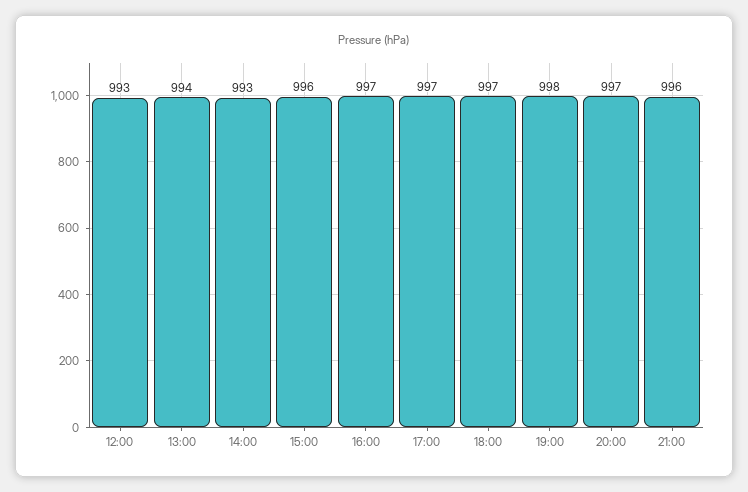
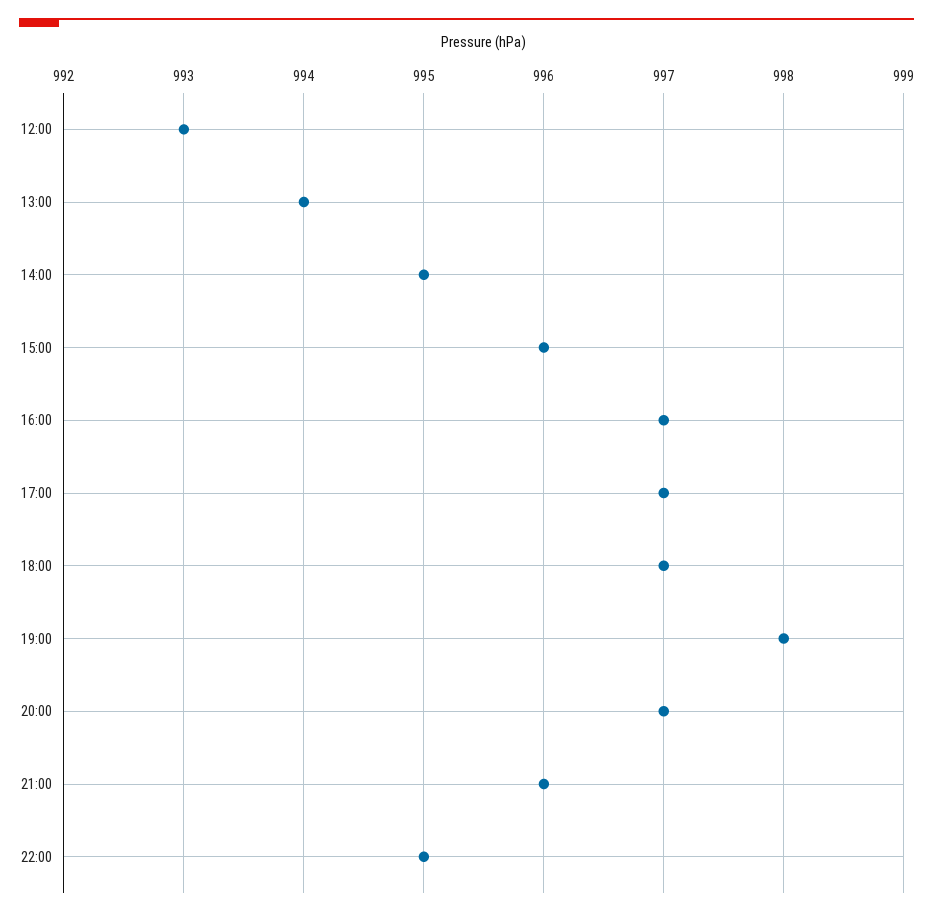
14:00: 993 -> 995
22:00: none -> 995

